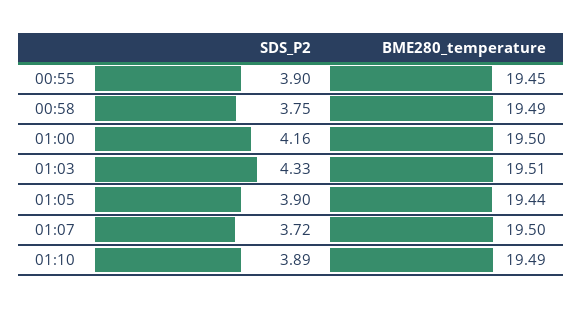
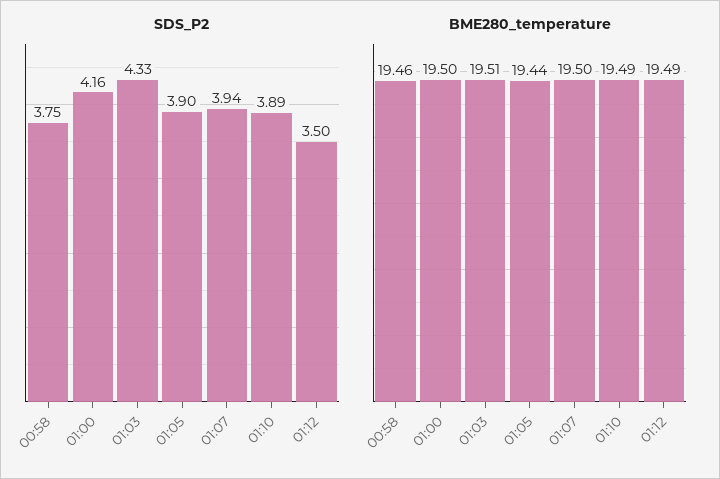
SDS_P2, 00:55: 3.9 -> none
BME280_temperature, 00:55: 19.45 -> none
BME280_temperature, 00:58: 19.49 -> 19.46
SDS_P2, 01:07: 3.72 -> 3.94
SDS_P2, 01:12: none -> 3.5
BME280_temperature, 01:12: none -> 19.49

